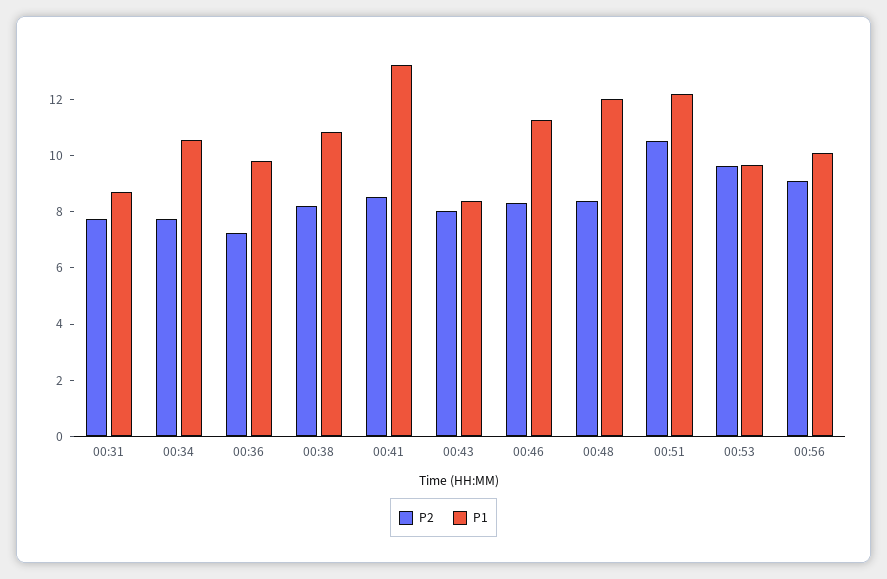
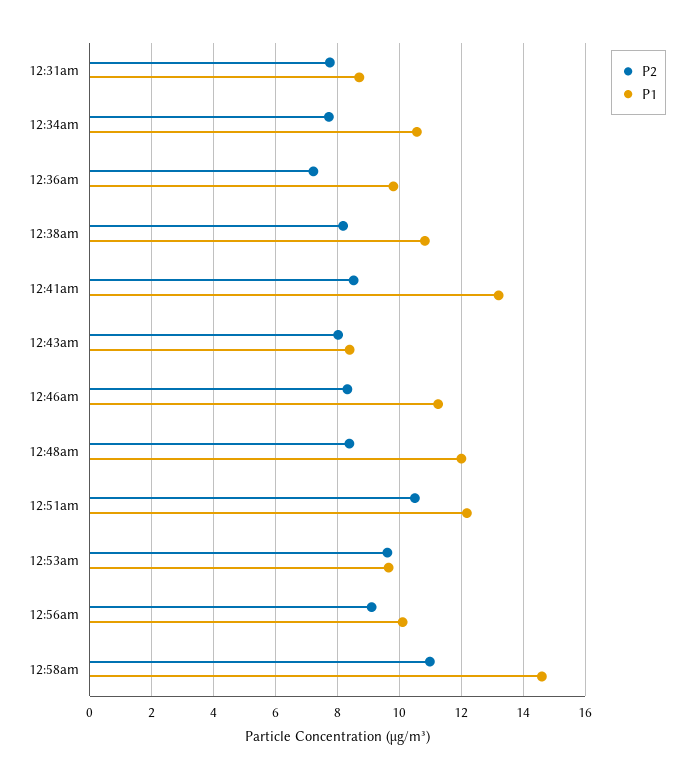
P2, 12:58am: none -> 11
P1, 12:58am: none -> 14.6

